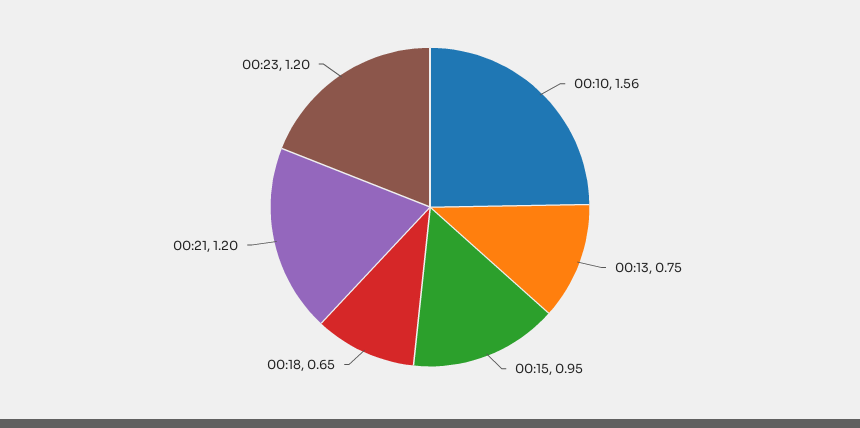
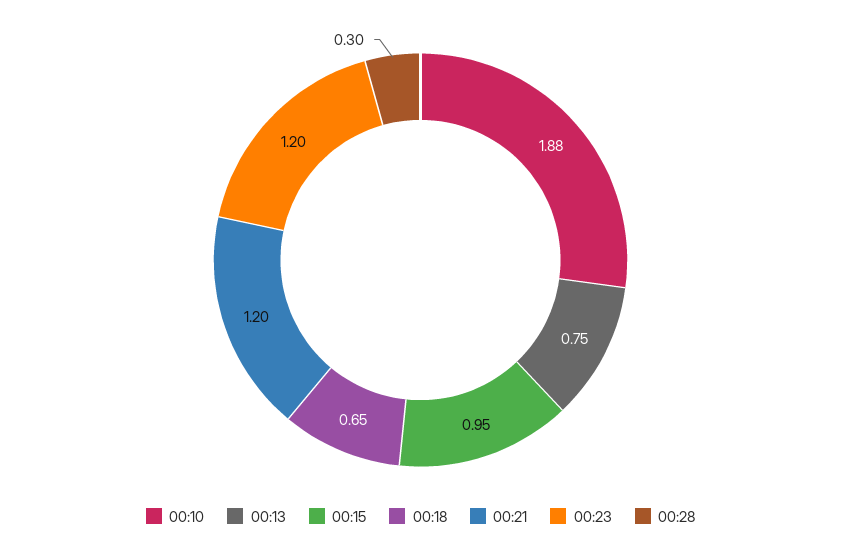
00:10: 1.56 -> 1.88
00:28: none -> 0.3

